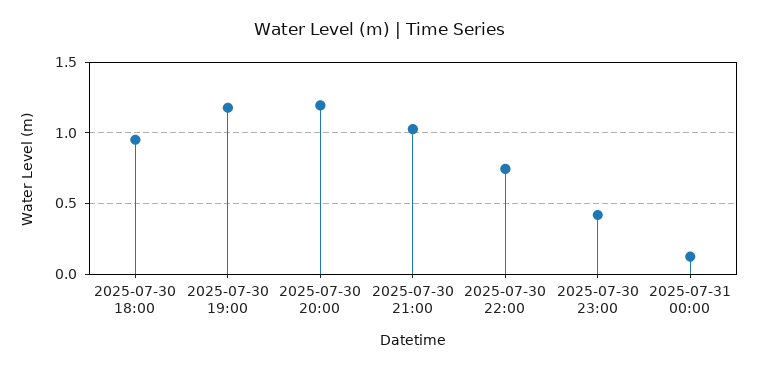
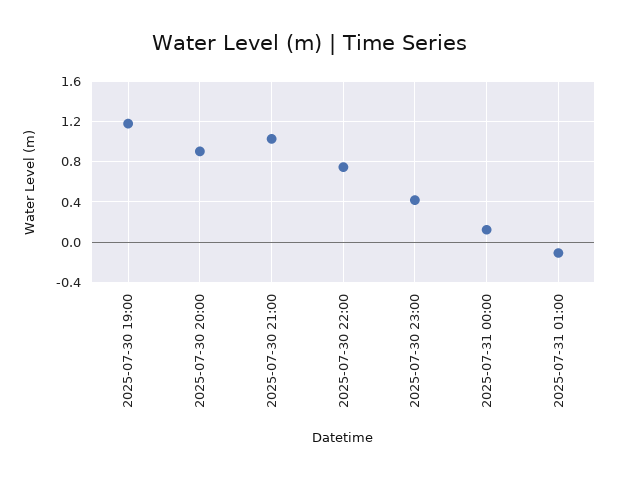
2025-07-30 18:00: 0.95 -> none
2025-07-30 20:00: 1.2 -> 0.9
2025-07-31 01:00: none -> -0.1

